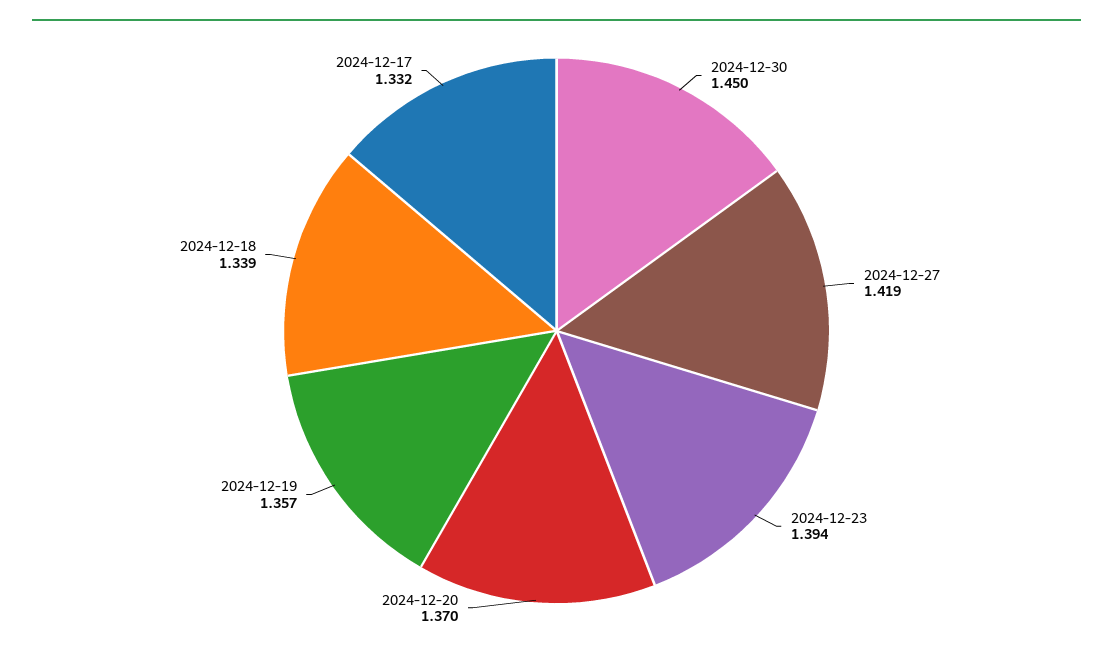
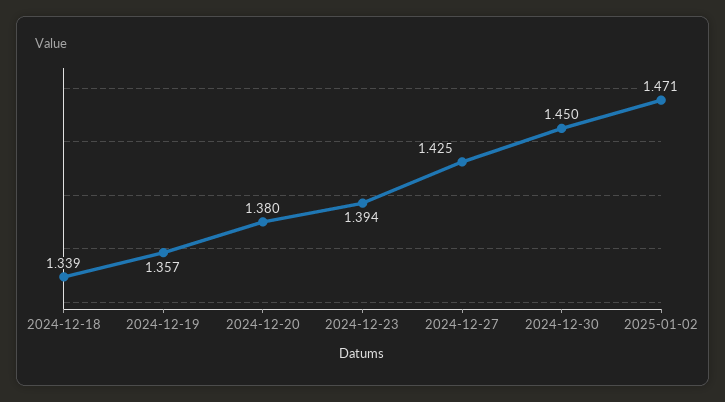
2024-12-27: 1.419 -> 1.425
2024-12-20: 1.37 -> 1.38
2024-12-17: 1.332 -> none
2025-01-02: none -> 1.471

